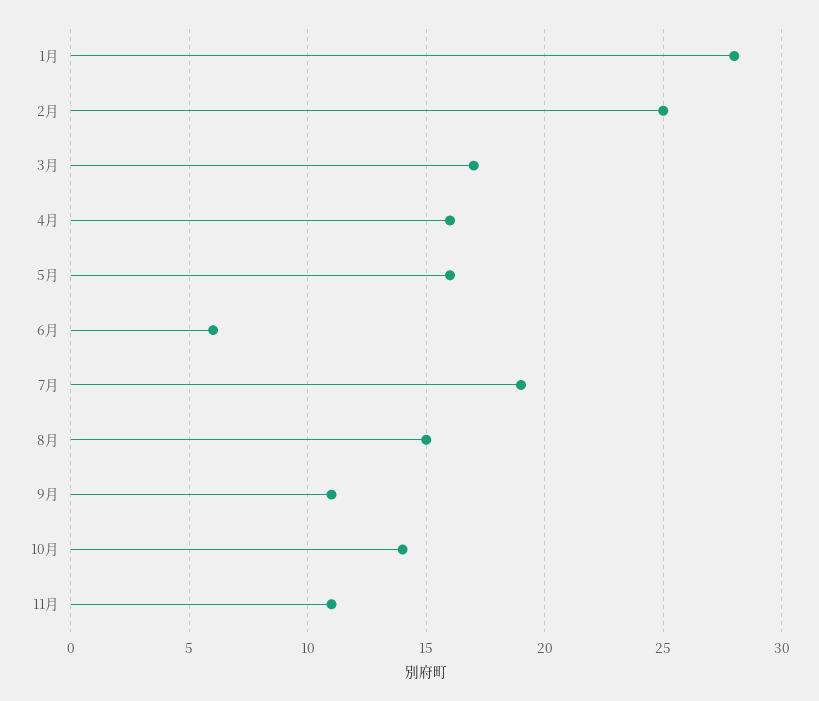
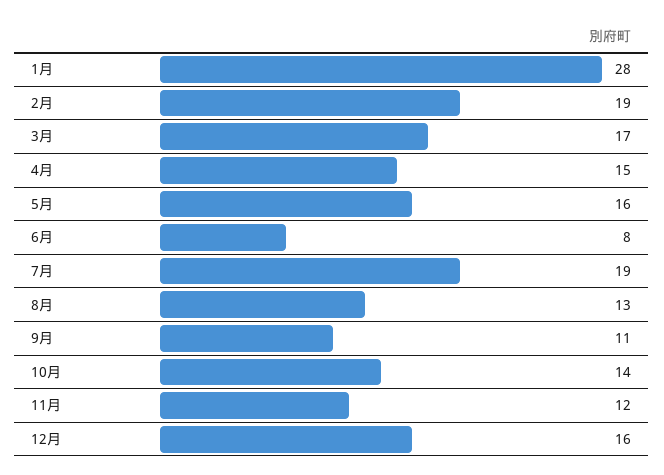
2月: 25 -> 19
4月: 16 -> 15
6月: 6 -> 8
8月: 15 -> 13
11月: 11 -> 12
12月: none -> 16

